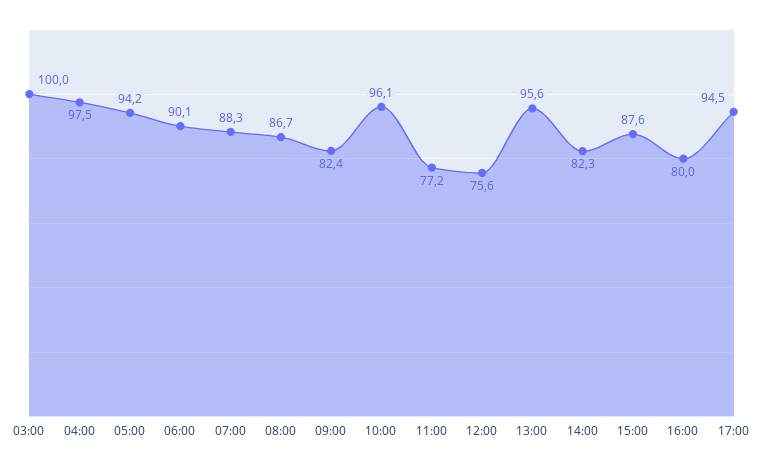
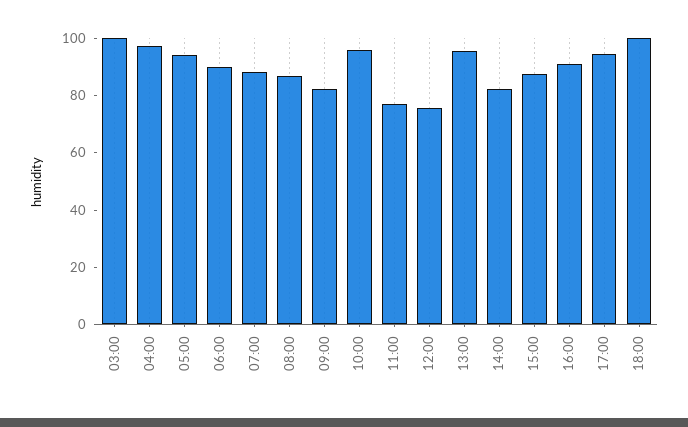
16:00: 80 -> 90
18:00: none -> 100

